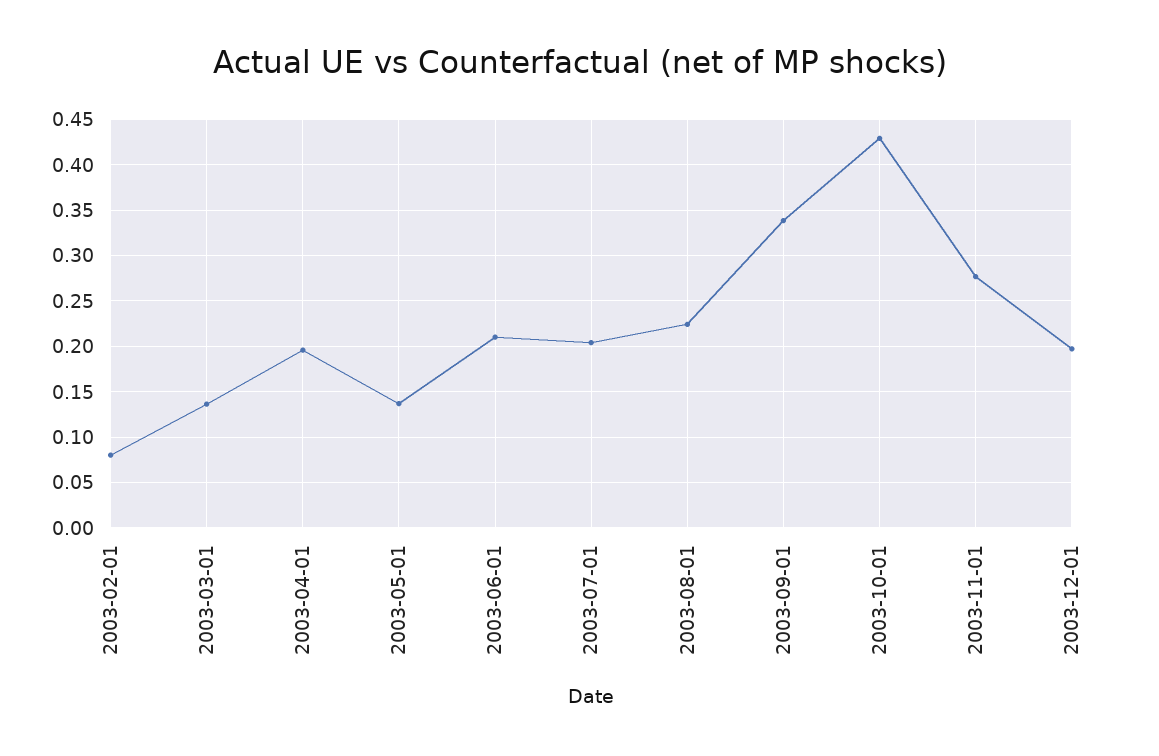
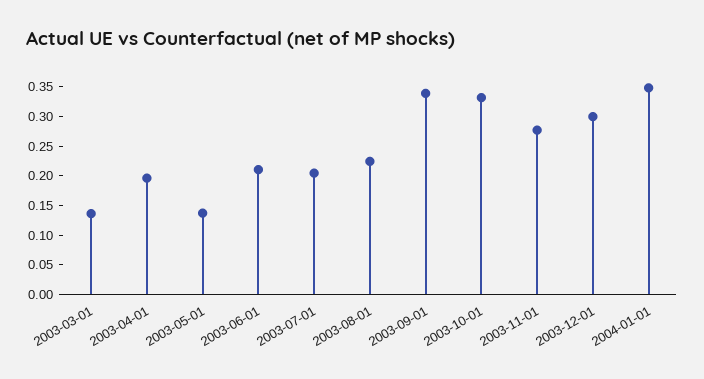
2003-02-01: 0.08 -> none
2003-10-01: 0.43 -> 0.325
2003-12-01: 0.2 -> 0.3
2004-01-01: none -> 0.35

